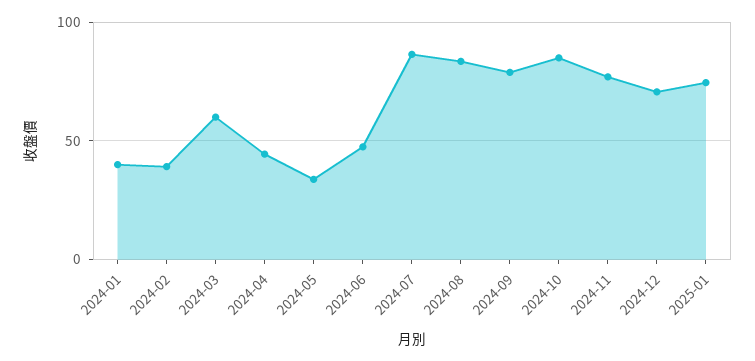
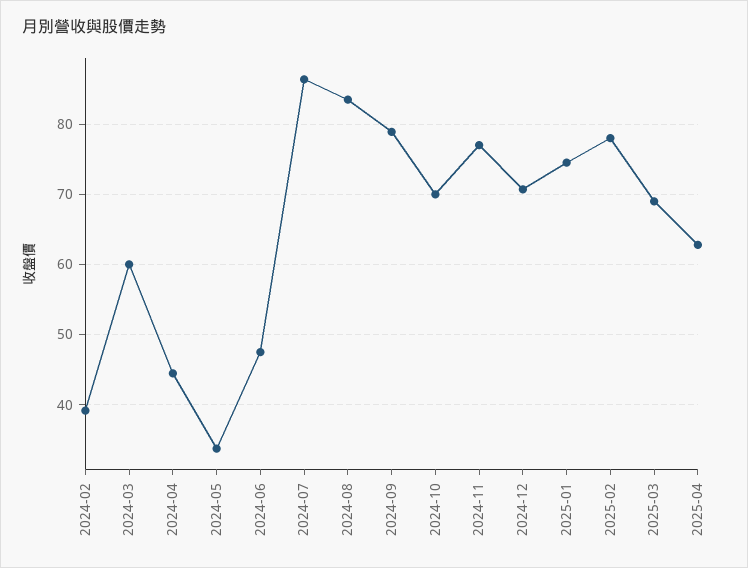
2024-01: 40 -> none
2024-10: 85 -> 70
2025-02: none -> 78
2025-03: none -> 69
2025-04: none -> 63

